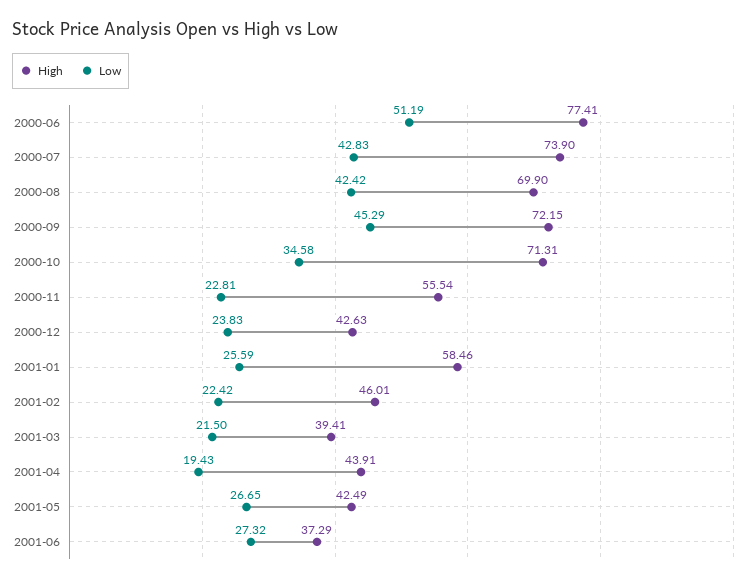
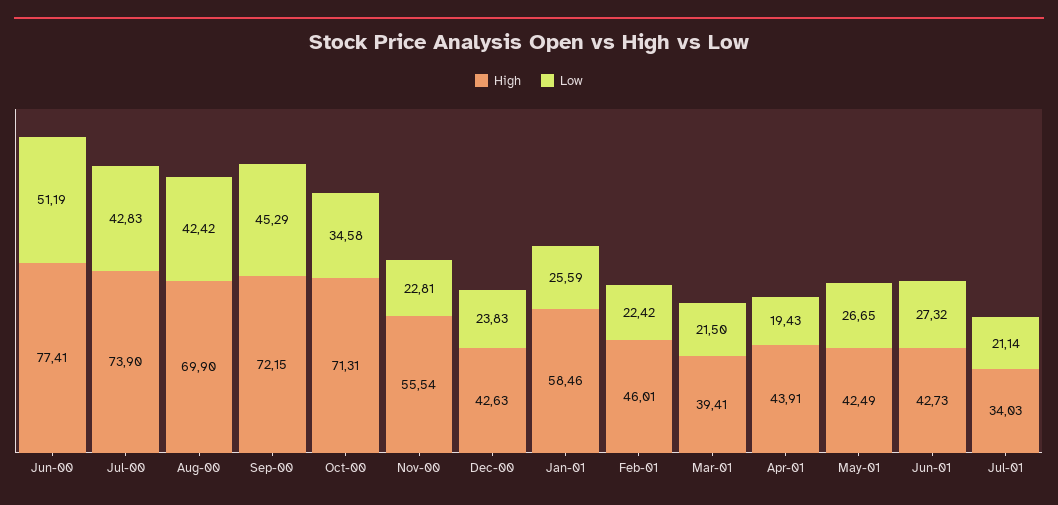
High, 2001-06: 37.29 -> 42.73
High, Jul-01: none -> 34.03
Low, Jul-01: none -> 21.14

